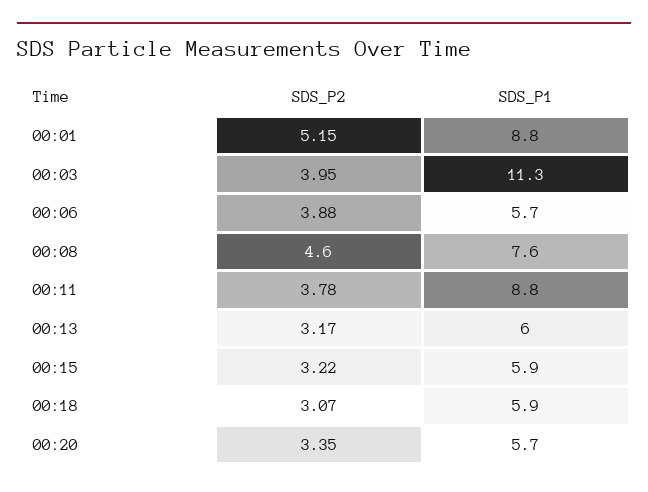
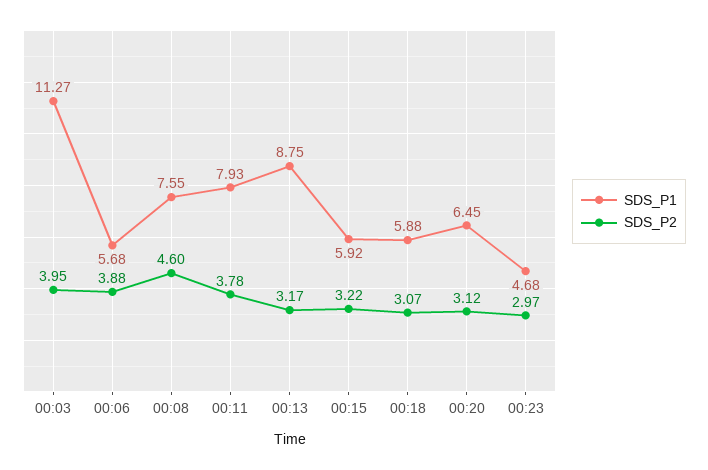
SDS_P2, 00:01: 5.15 -> none
SDS_P1, 00:01: 8.8 -> none
SDS_P1, 00:11: 8.8 -> 7.93
SDS_P1, 00:13: 6 -> 8.75
SDS_P2, 00:20: 3.35 -> 3.12
SDS_P1, 00:20: 5.7 -> 6.45
SDS_P1, 00:23: none -> 4.68
SDS_P2, 00:23: none -> 2.97

